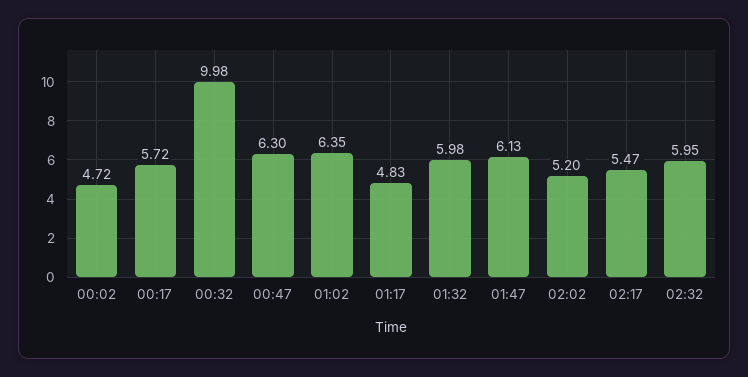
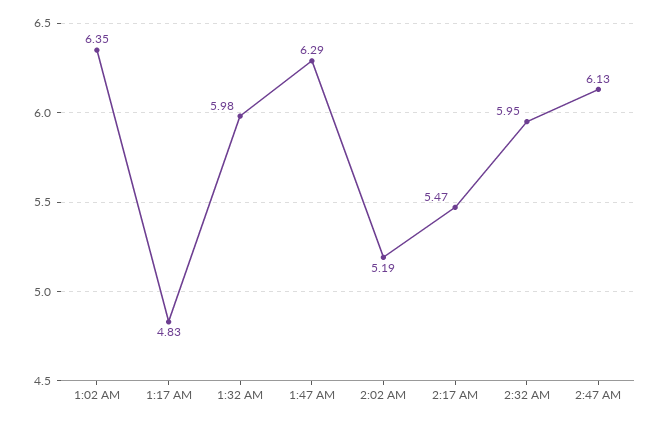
00:02: 4.72 -> none
00:17: 5.72 -> none
00:32: 9.98 -> none
00:47: 6.3 -> none
01:47: 6.13 -> 6.29
02:02: 5.2 -> 5.19
2:47 AM: none -> 6.13

